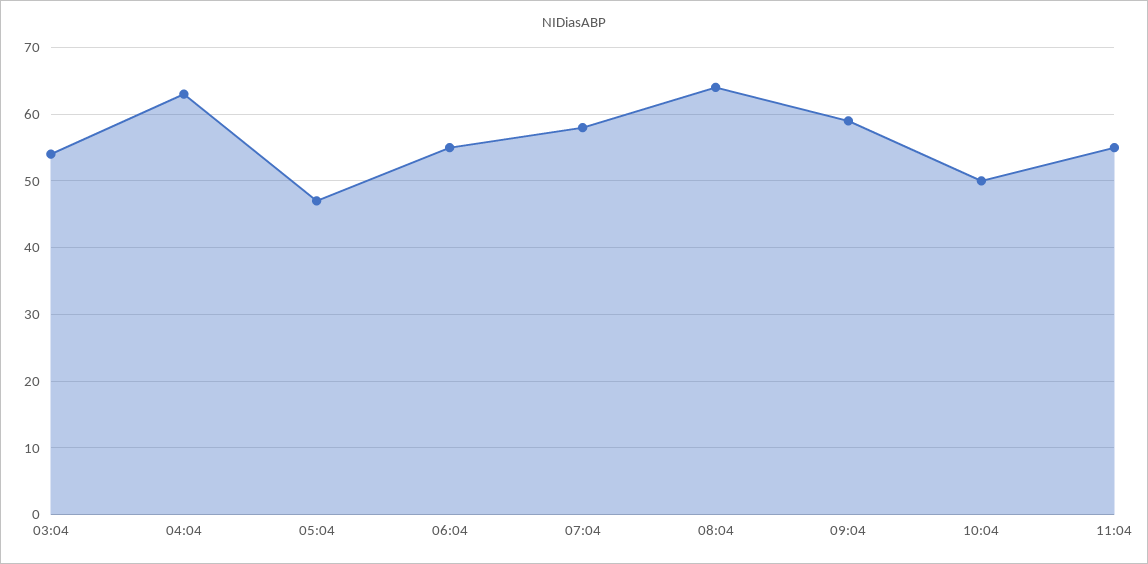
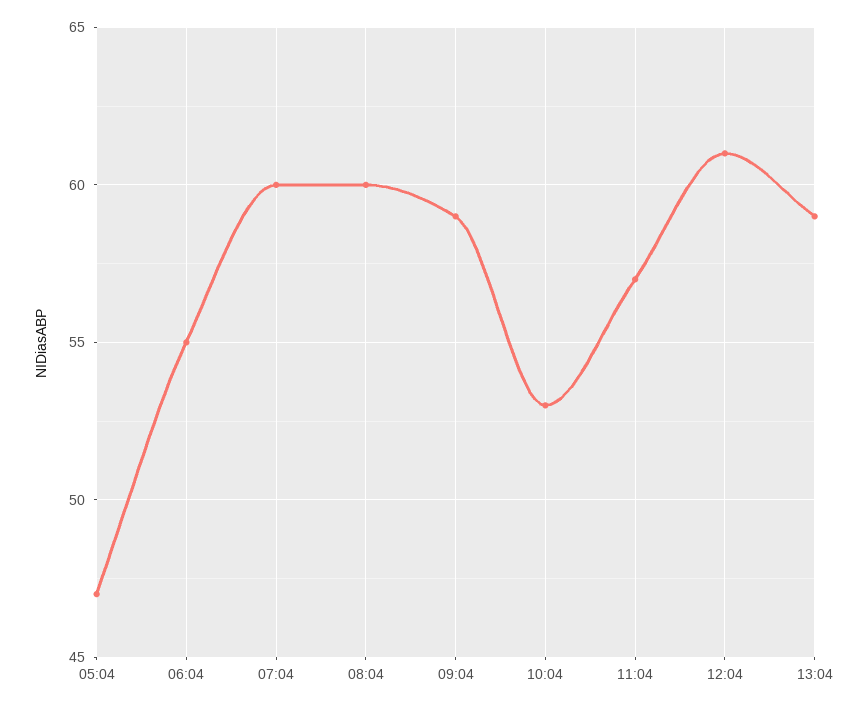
03:04: 54 -> none
04:04: 63 -> none
07:04: 58 -> 60
08:04: 64 -> 60
10:04: 50 -> 53
11:04: 55 -> 57
12:04: none -> 61
13:04: none -> 59

